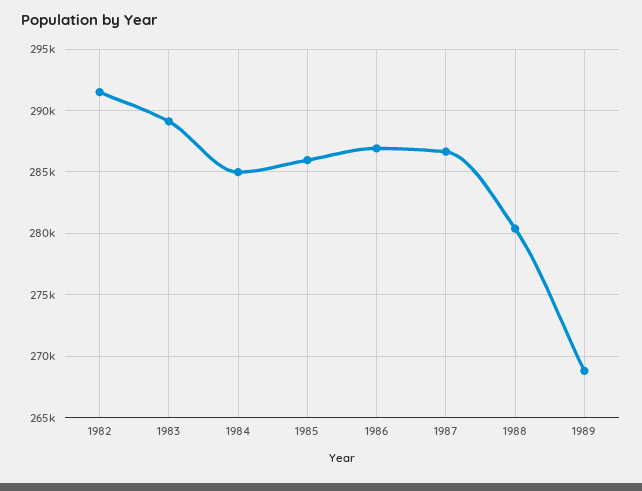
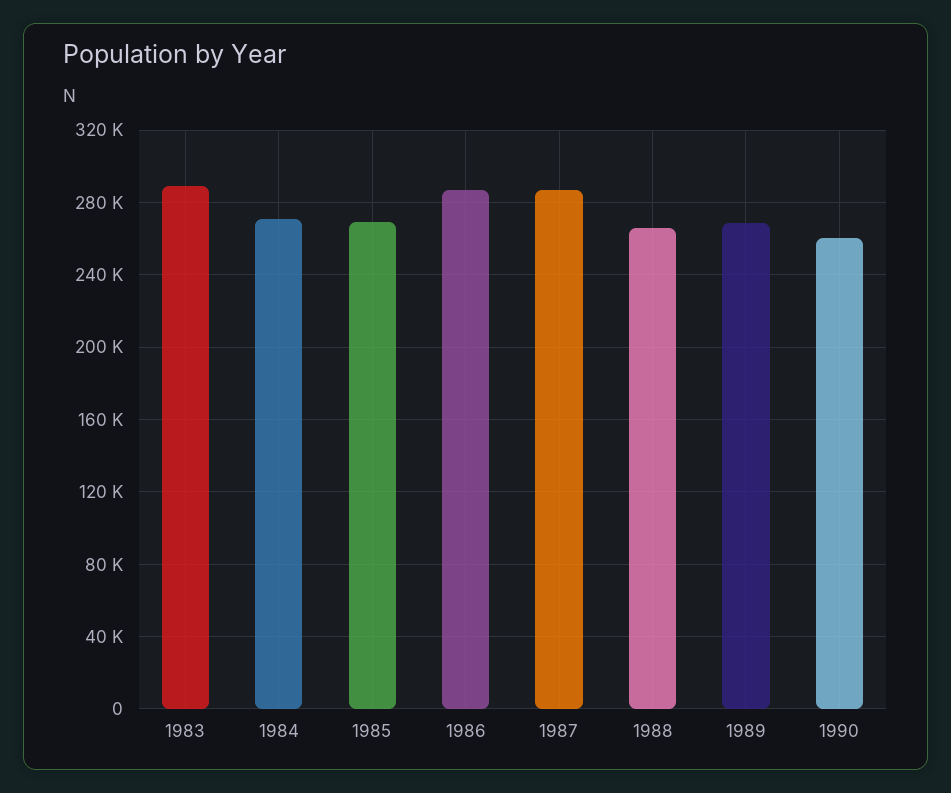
1982: 291500 -> none
1984: 285000 -> 270000
1985: 286000 -> 270000
1988: 280500 -> 265000
1990: none -> 260000

